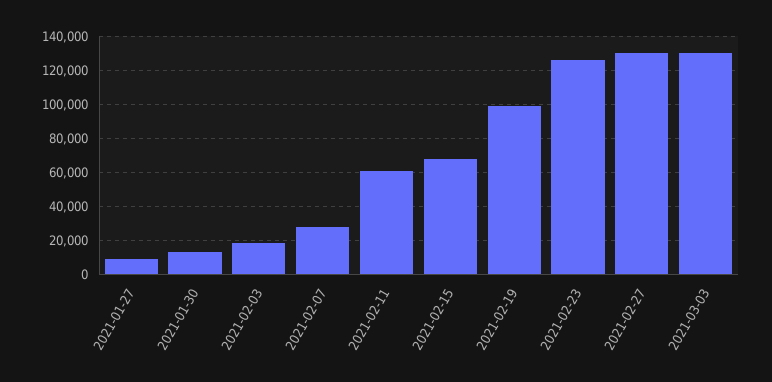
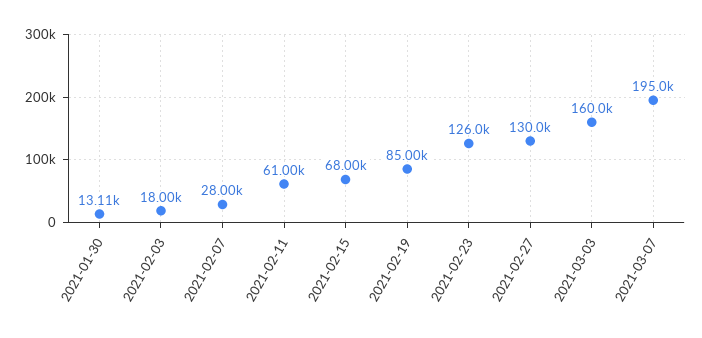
2021-01-27: 10000 -> none
2021-02-19: 100000 -> 85000
2021-03-03: 130000 -> 160000
2021-03-07: none -> 195000

